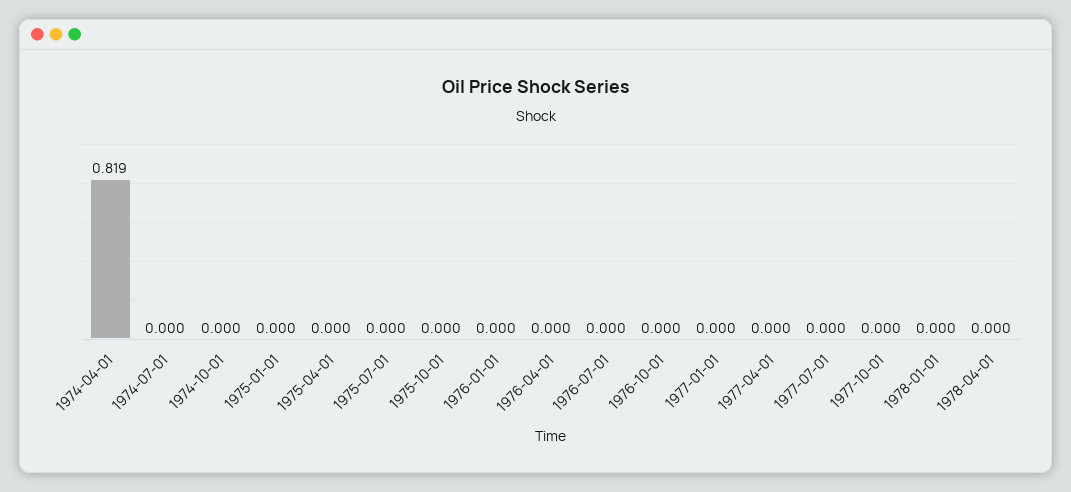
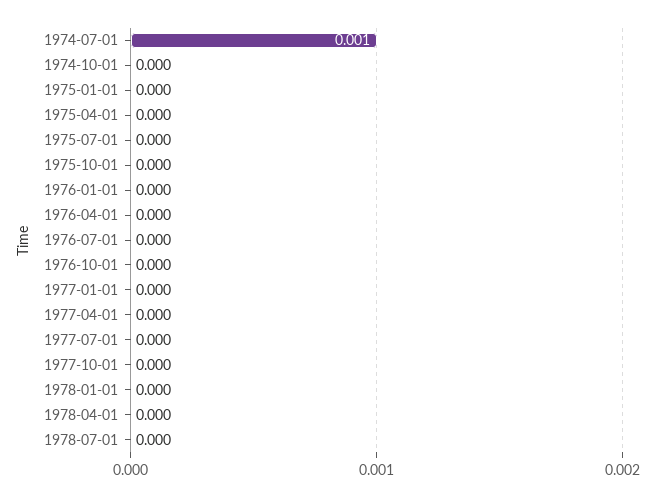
1974-04-01: 0.819 -> none
1974-07-01: 0 -> 0.001
1978-07-01: none -> 0

